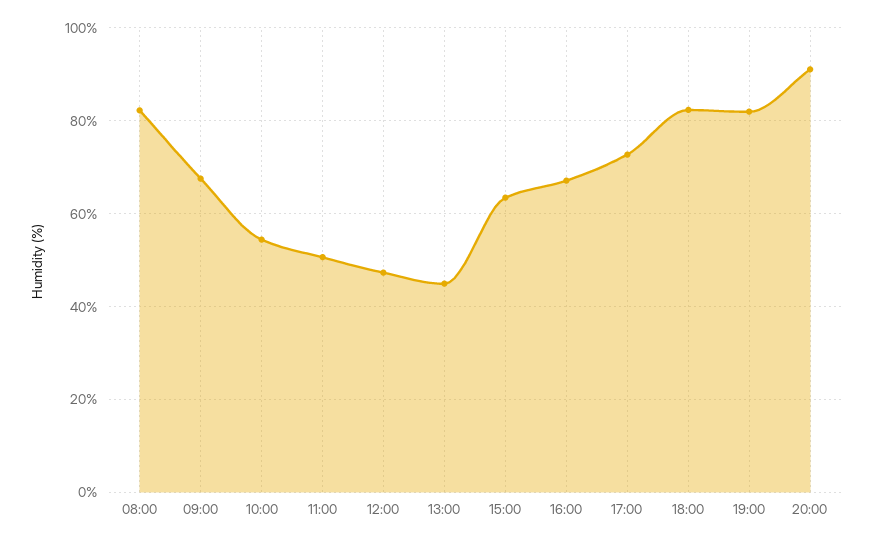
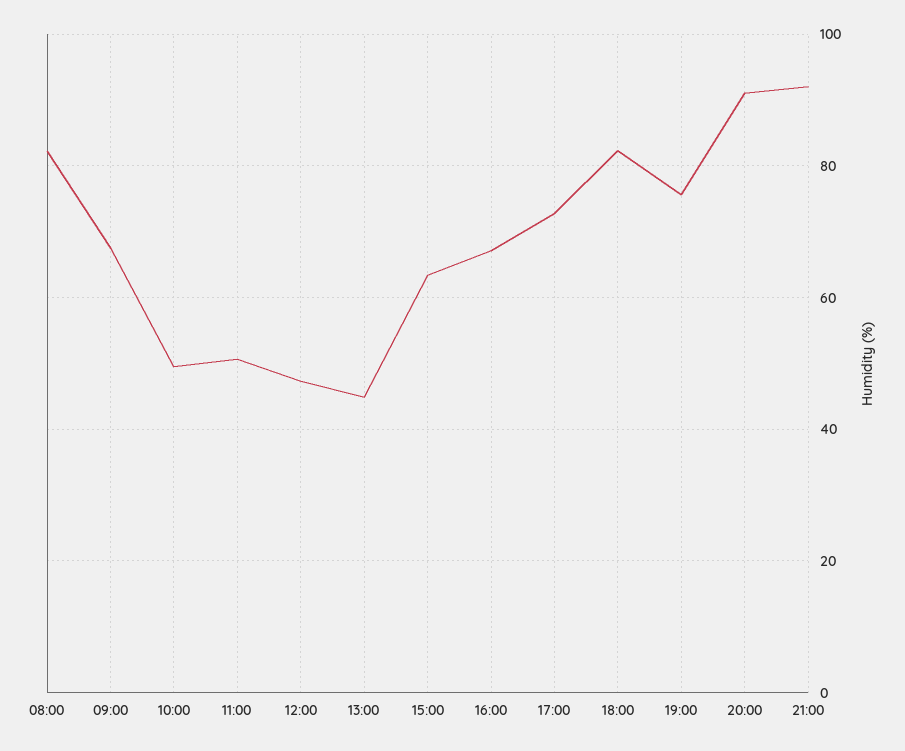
10:00: 54 -> 50
19:00: 82 -> 76
21:00: none -> 92

